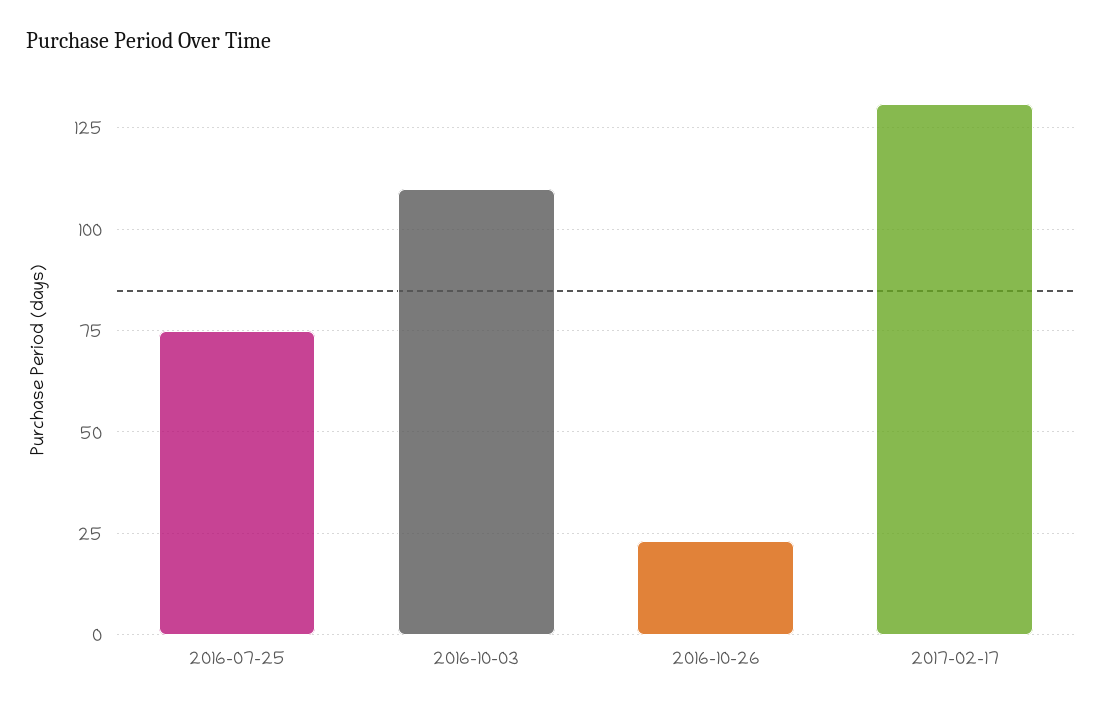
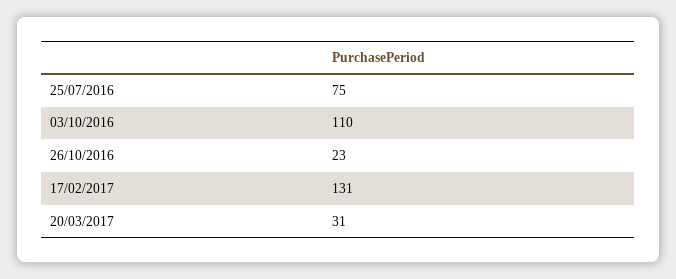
20/03/2017: none -> 31

